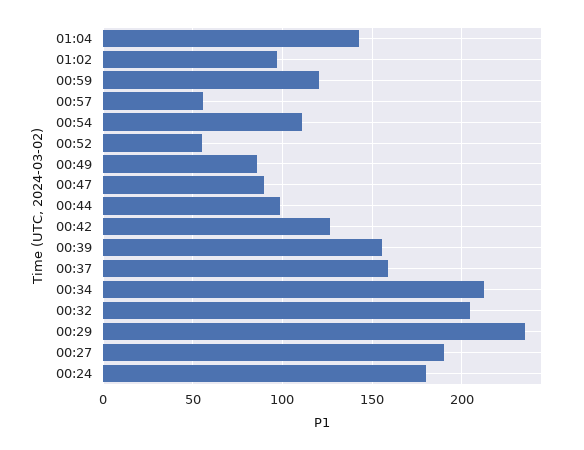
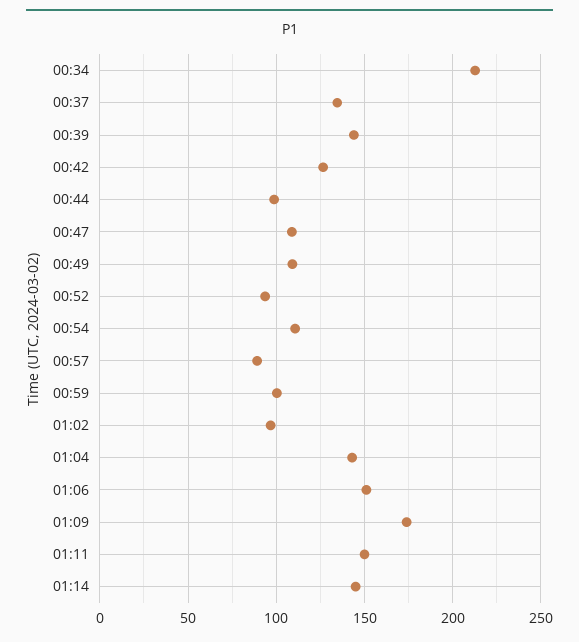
00:59: 120 -> 100
00:57: 55 -> 90
00:52: 55 -> 95
00:49: 85 -> 110
00:47: 90 -> 110
00:39: 155 -> 145
00:37: 160 -> 135
00:32: 205 -> none
00:29: 235 -> none
00:27: 190 -> none
00:24: 180 -> none
01:06: none -> 150
01:09: none -> 175
01:11: none -> 150
01:14: none -> 145

